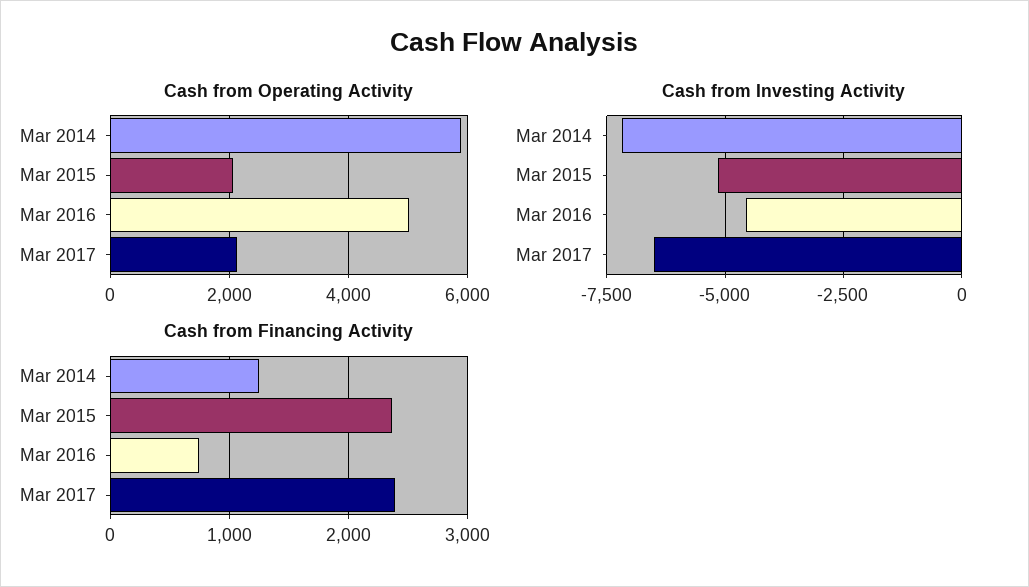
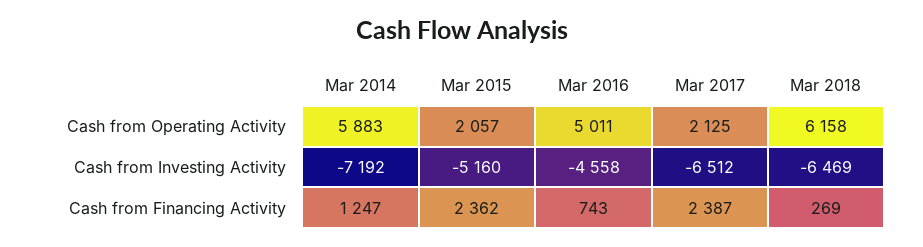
Cash from Operating Activity, Mar 2018: none -> 6158
Cash from Investing Activity, Mar 2018: none -> -6469
Cash from Financing Activity, Mar 2018: none -> 269

